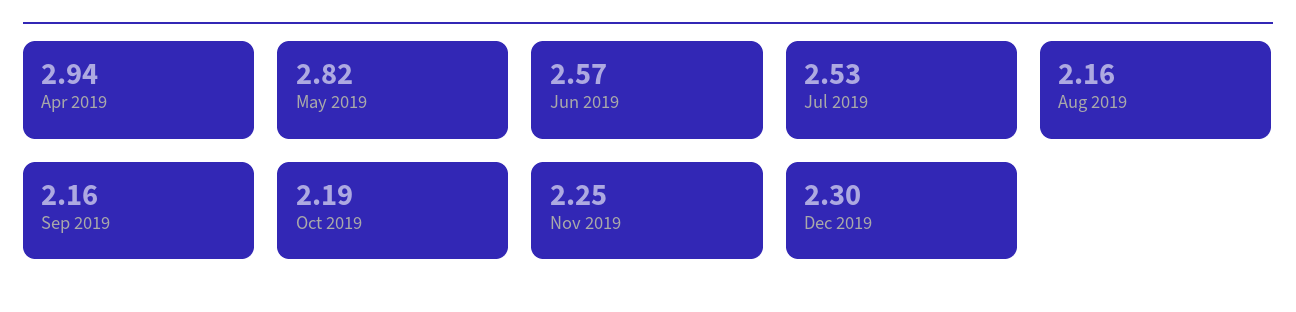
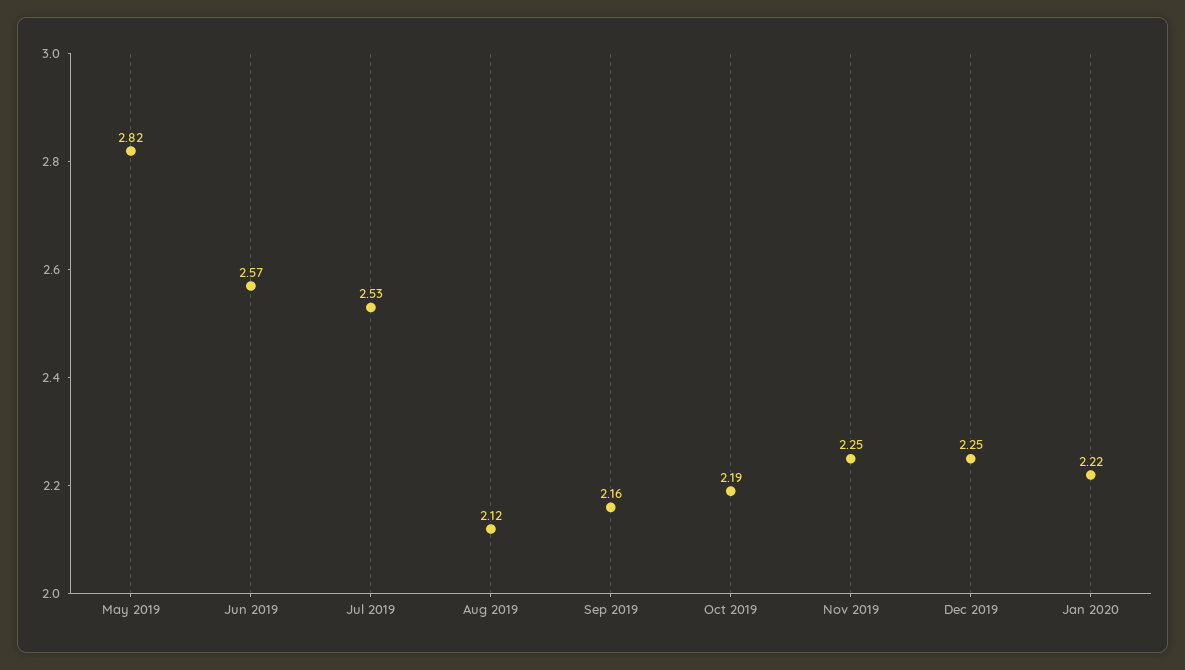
Apr 2019: 2.94 -> none
Aug 2019: 2.16 -> 2.12
Dec 2019: 2.3 -> 2.25
Jan 2020: none -> 2.22

